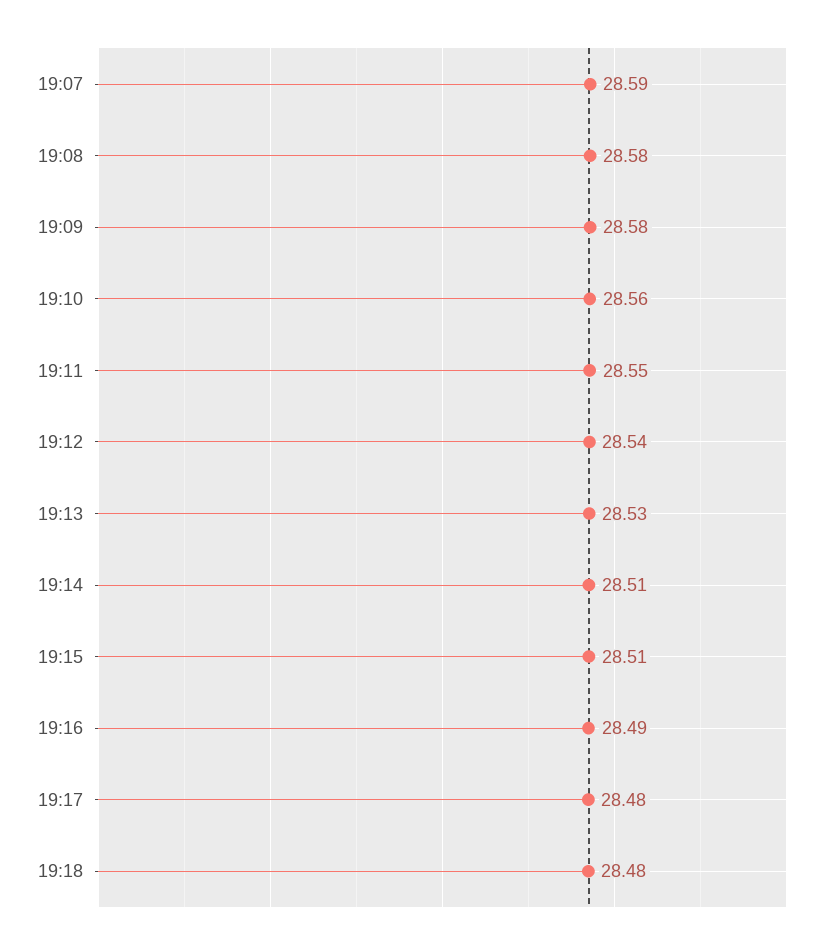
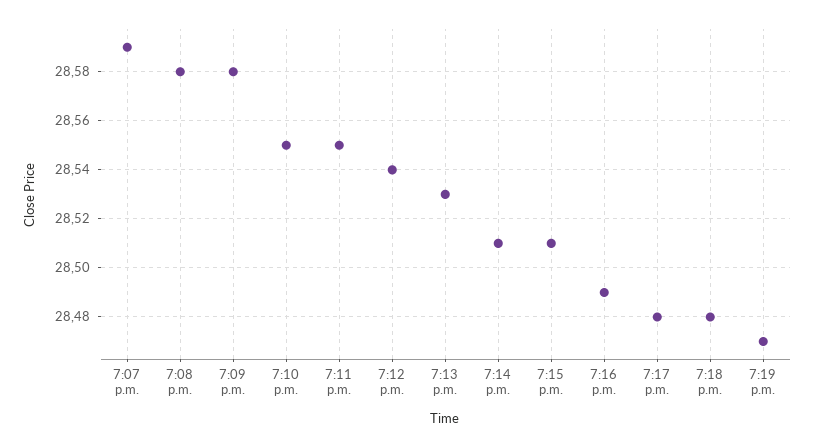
19:10: 28.56 -> 28.55
7:19 p.m.: none -> 28.47

